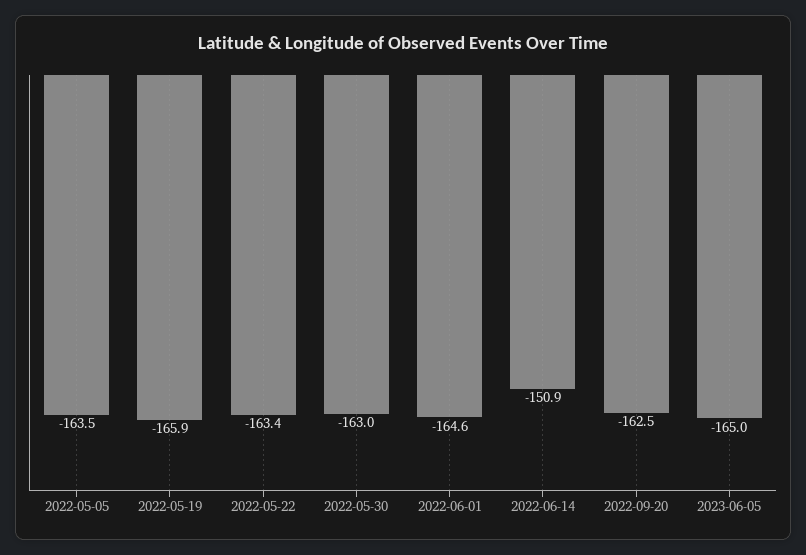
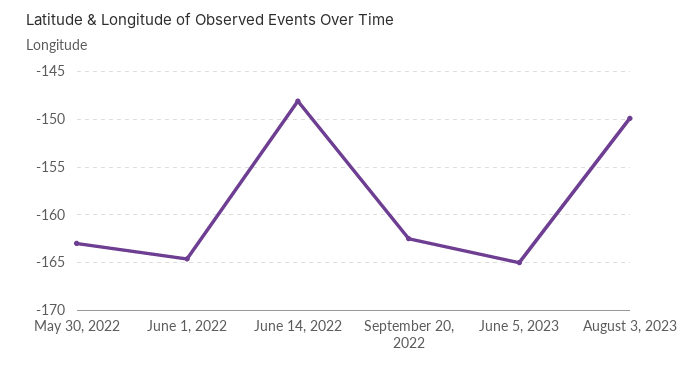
2022-05-05: -163.5 -> none
2022-05-19: -165.9 -> none
2022-05-22: -163.4 -> none
2022-06-14: -150.9 -> -148
August 3, 2023: none -> -150

